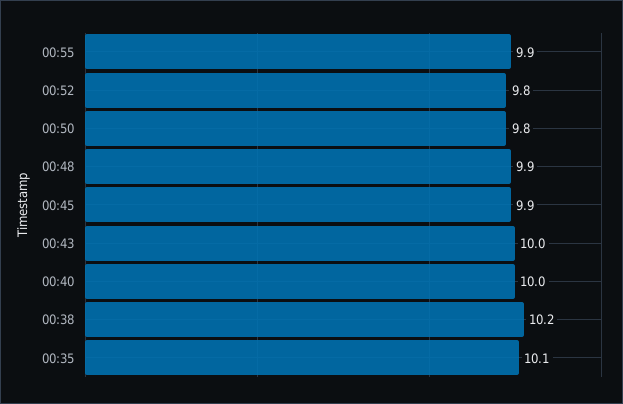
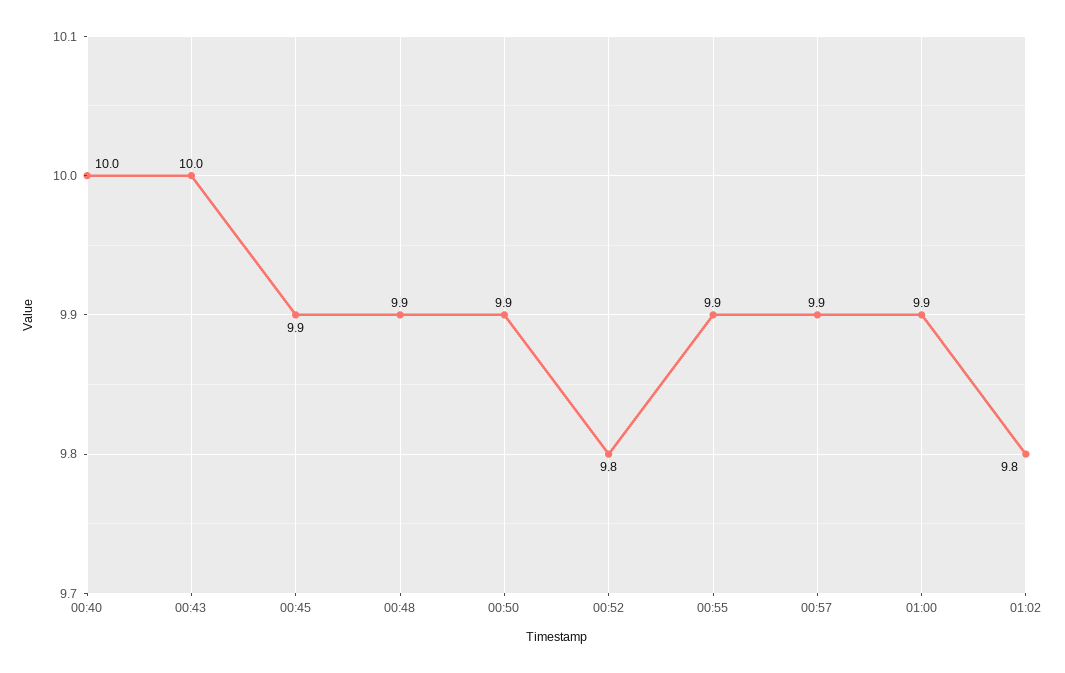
00:50: 9.8 -> 9.9
00:38: 10.2 -> none
00:35: 10.1 -> none
00:57: none -> 9.9
01:00: none -> 9.9
01:02: none -> 9.8

